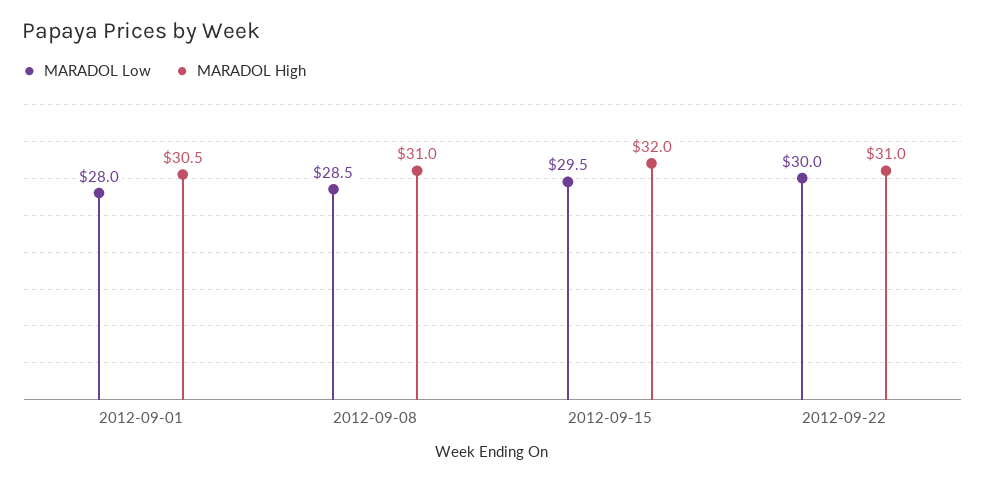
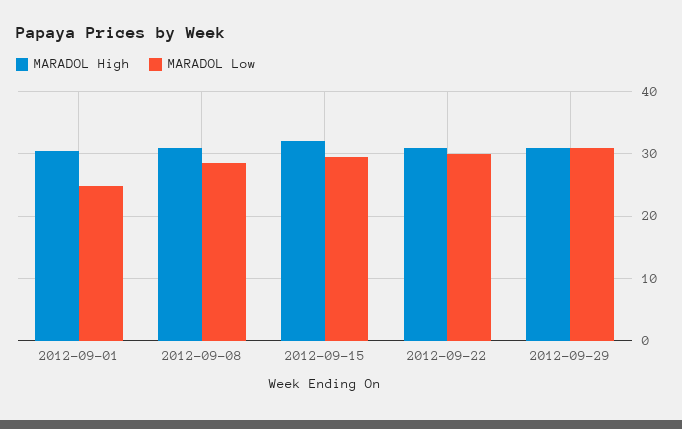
MARADOL Low, 2012-09-01: 28 -> 25
MARADOL High, 2012-09-29: none -> 31
MARADOL Low, 2012-09-29: none -> 31

